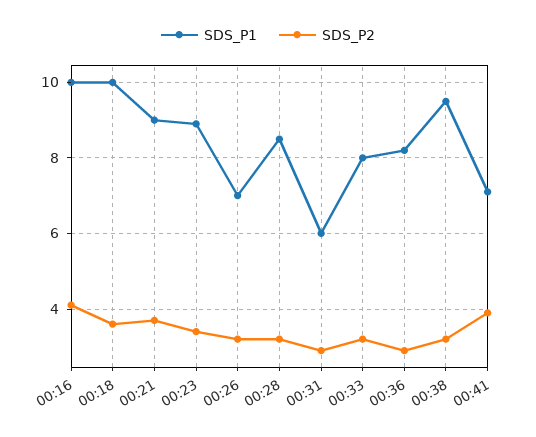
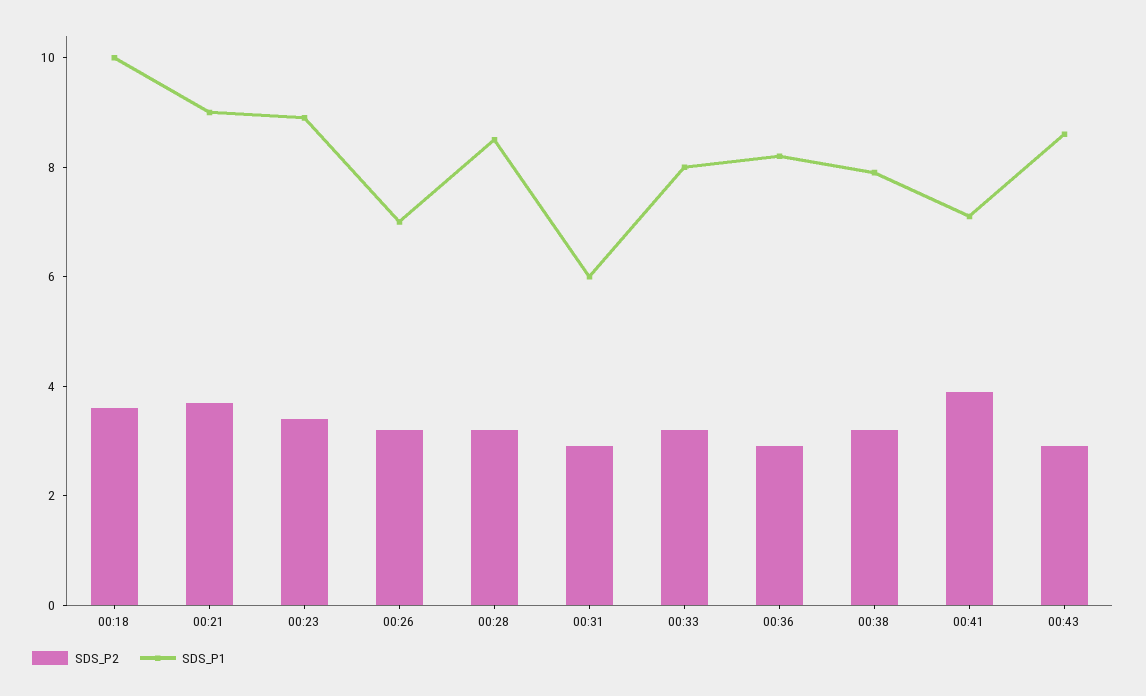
SDS_P1, 00:16: 10 -> none
SDS_P2, 00:16: 4 -> none
SDS_P1, 00:38: 9.5 -> 8
SDS_P2, 00:43: none -> 3
SDS_P1, 00:43: none -> 8.5

